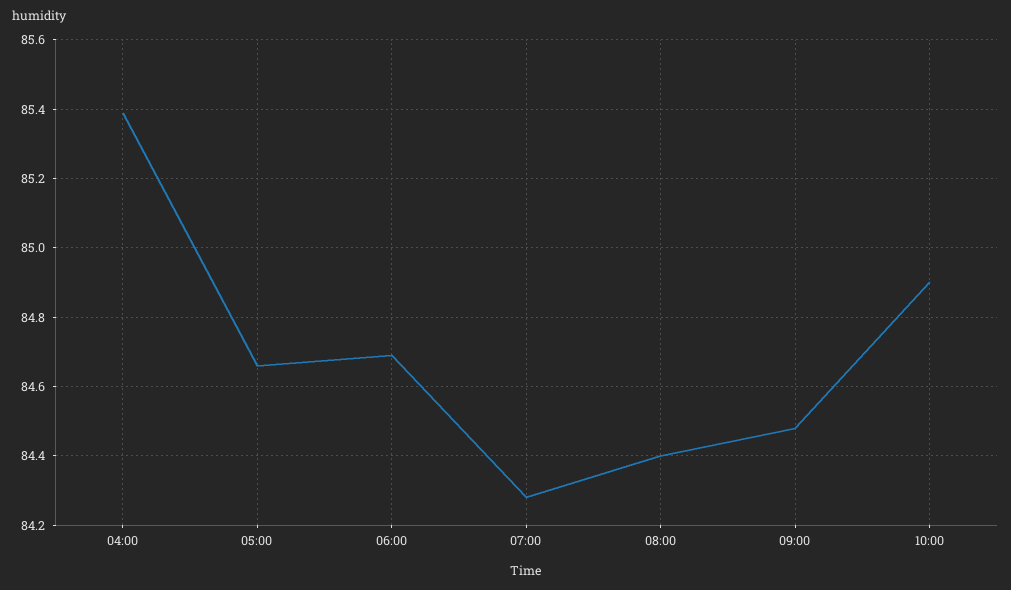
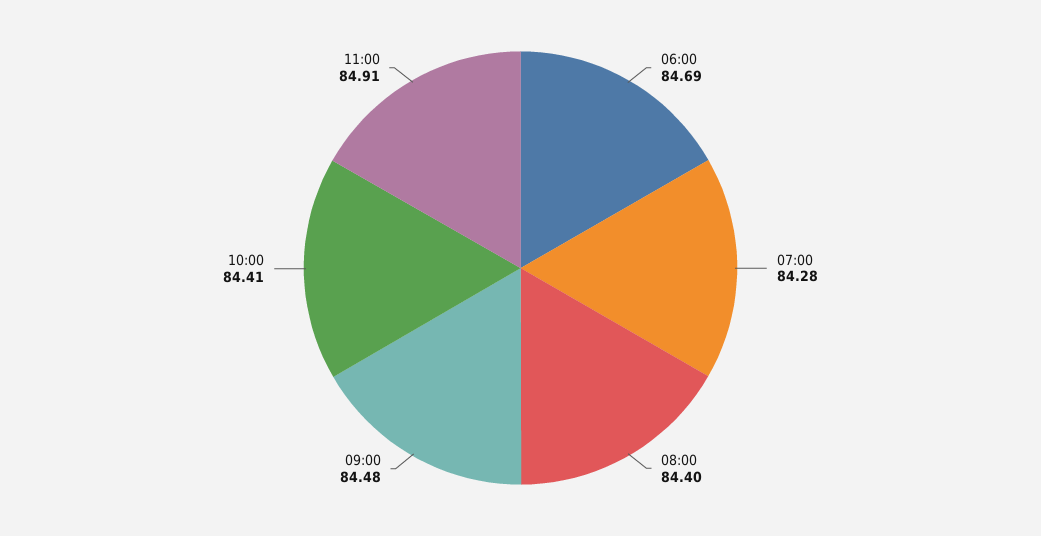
04:00: 85.4 -> none
05:00: 84.65 -> none
10:00: 84.9 -> 84.41
11:00: none -> 84.91

